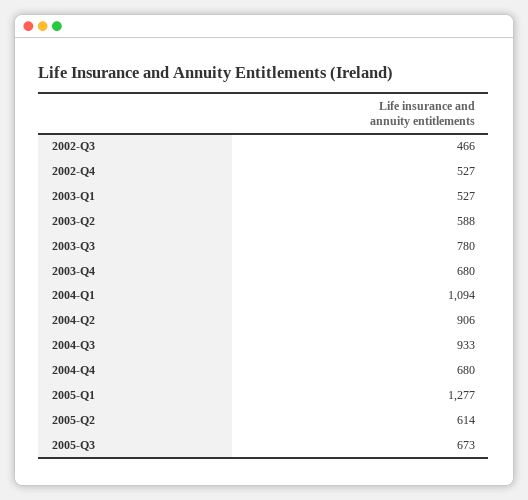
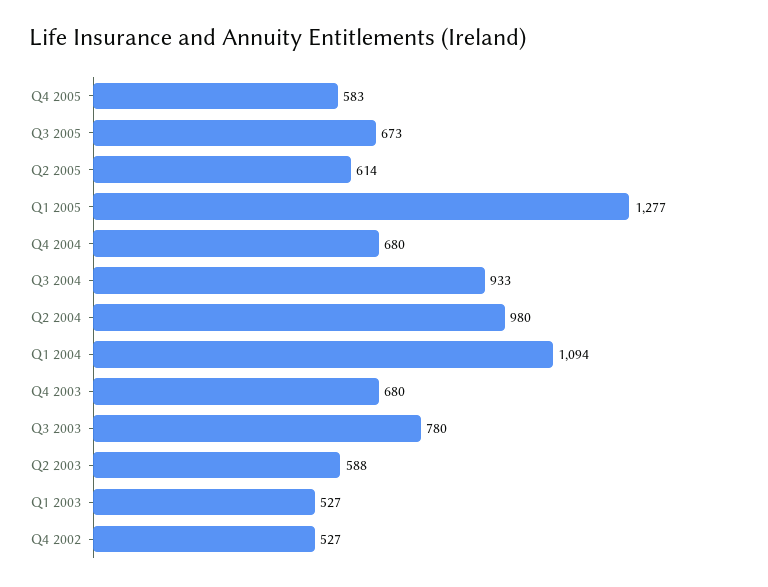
2002-Q3: 466 -> none
2004-Q2: 906 -> 980
Q4 2005: none -> 583

